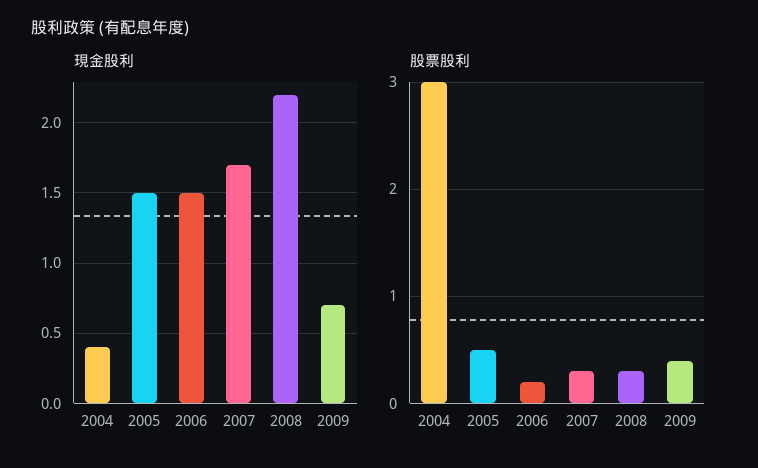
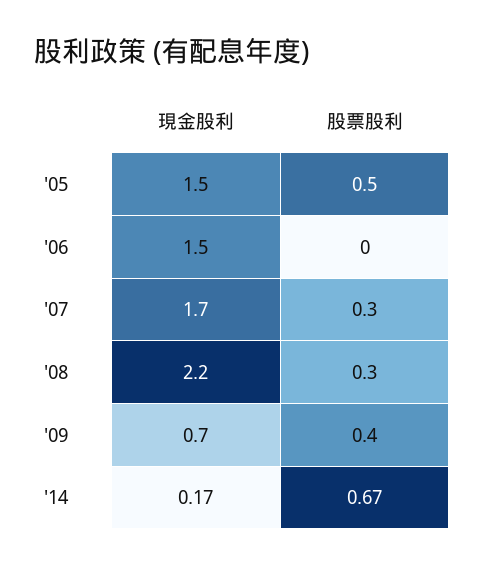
現金股利, 2004: 0.4 -> none
股票股利, 2004: 3 -> none
股票股利, 2006: 0.2 -> 0
現金股利, '14: none -> 0.17
股票股利, '14: none -> 0.67

